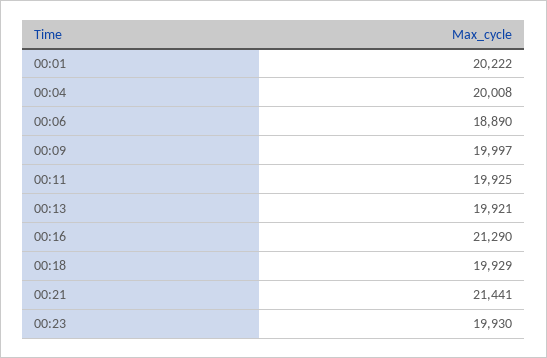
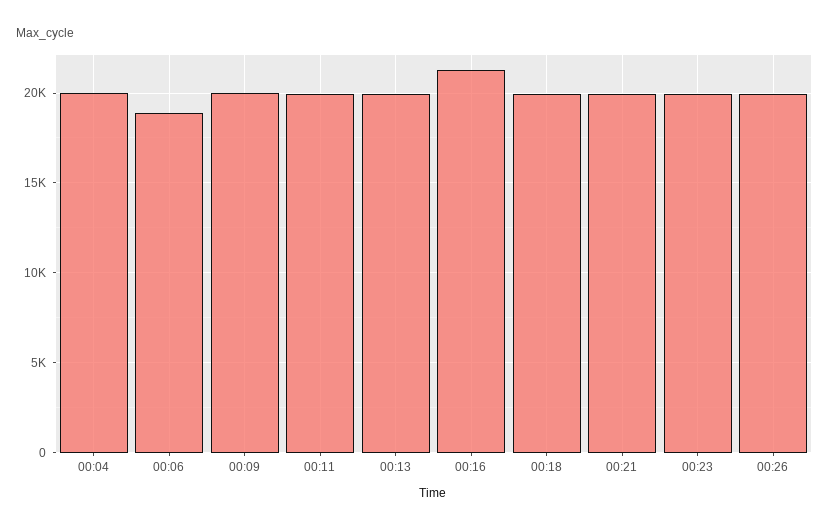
00:01: 20222 -> none
00:21: 21441 -> 20000
00:26: none -> 20000

